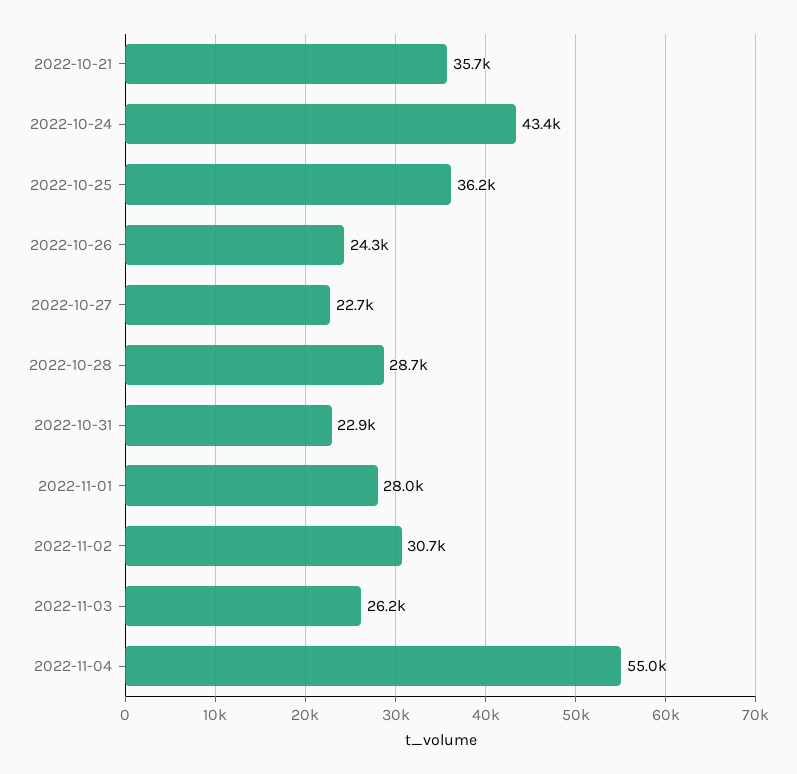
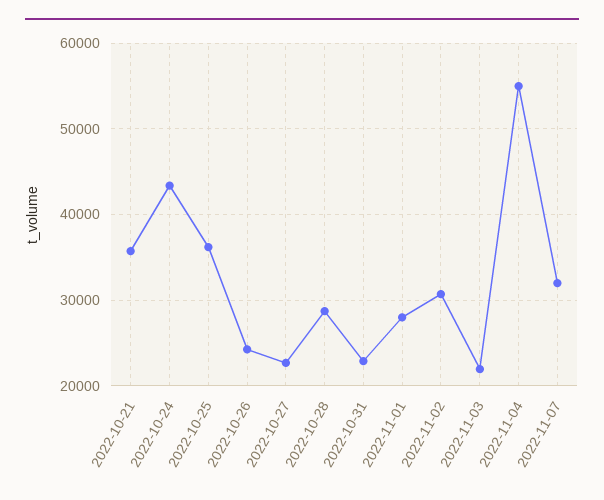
2022-11-03: 26200 -> 22000
2022-11-07: none -> 32000

